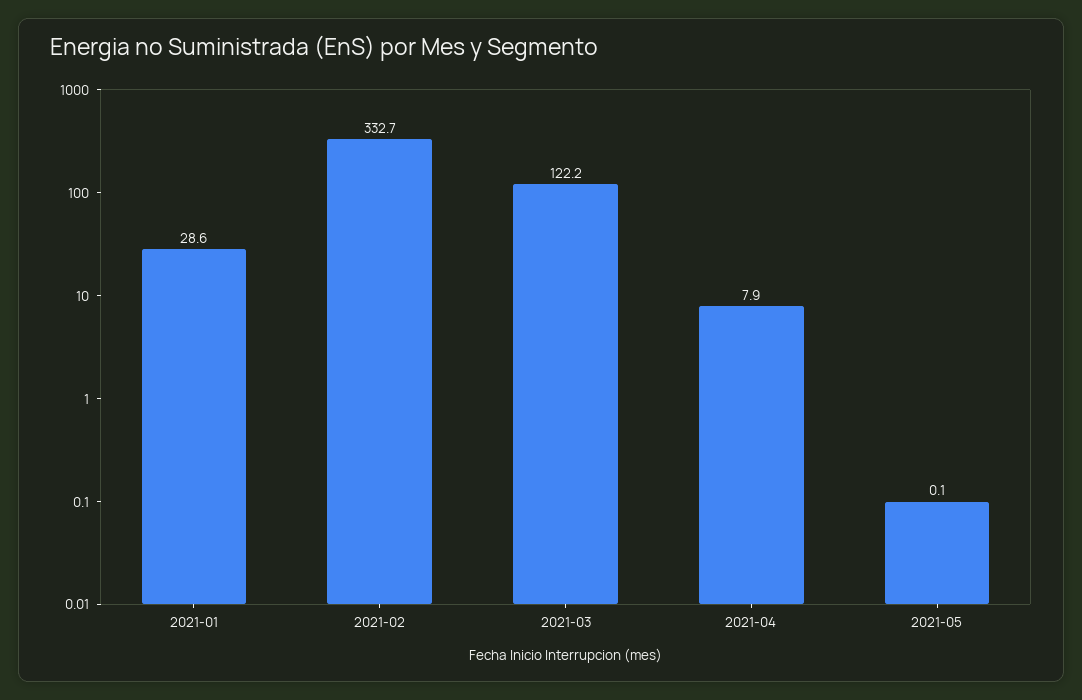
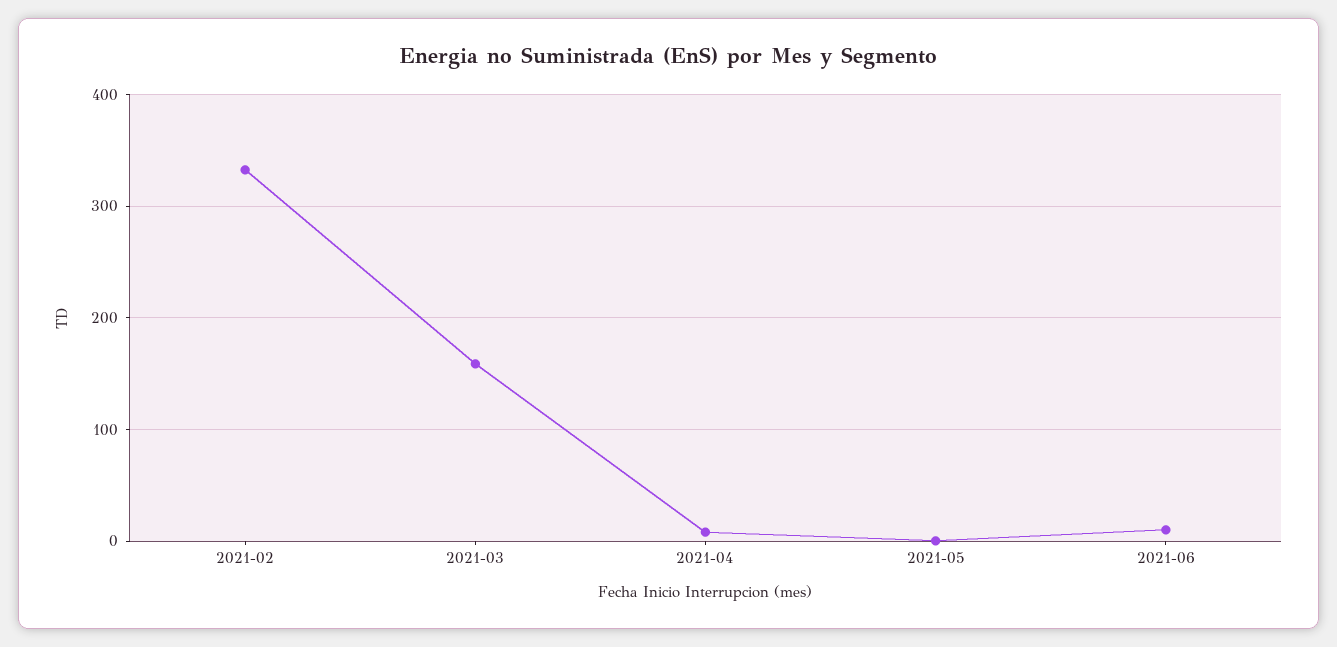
2021-01: 28.6 -> none
2021-03: 122.2 -> 160
2021-06: none -> 10

